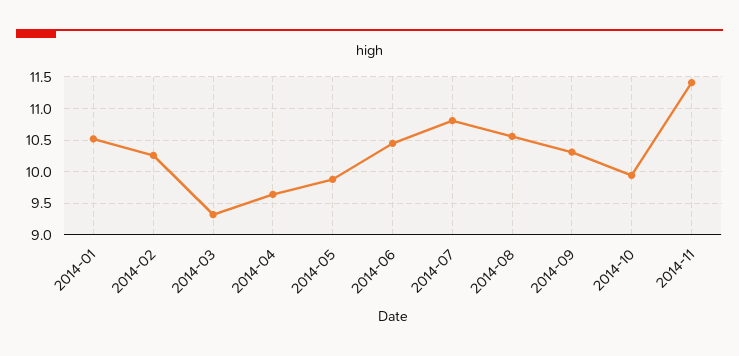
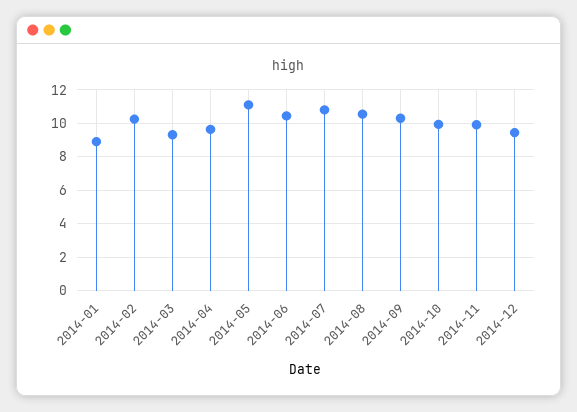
2014-01: 10.5 -> 9
2014-05: 9.9 -> 11
2014-11: 11.4 -> 10
2014-12: none -> 9.5

